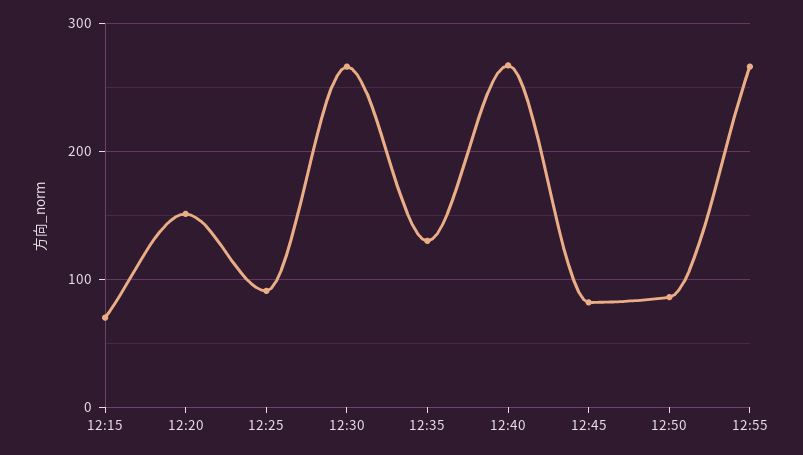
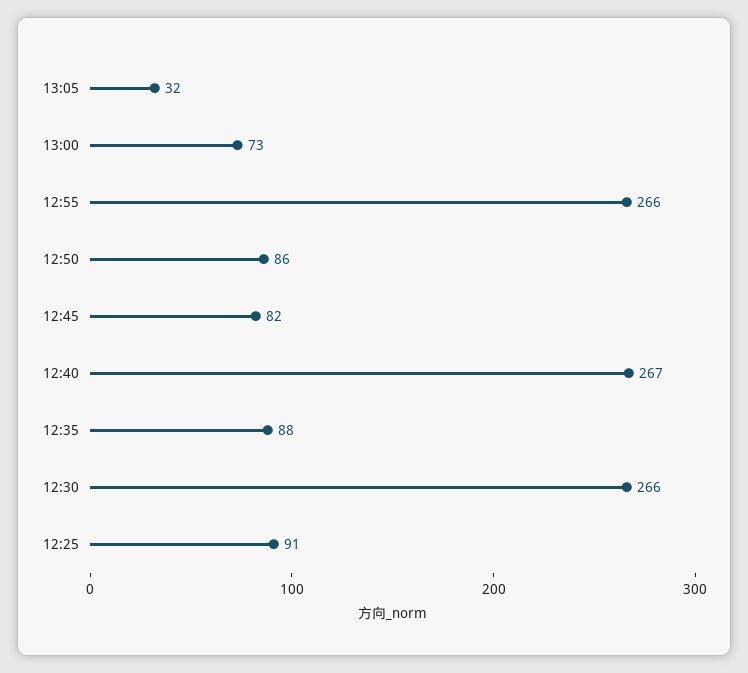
12:15: 70 -> none
12:20: 150 -> none
12:35: 130 -> 88
13:05: none -> 32
13:00: none -> 73

